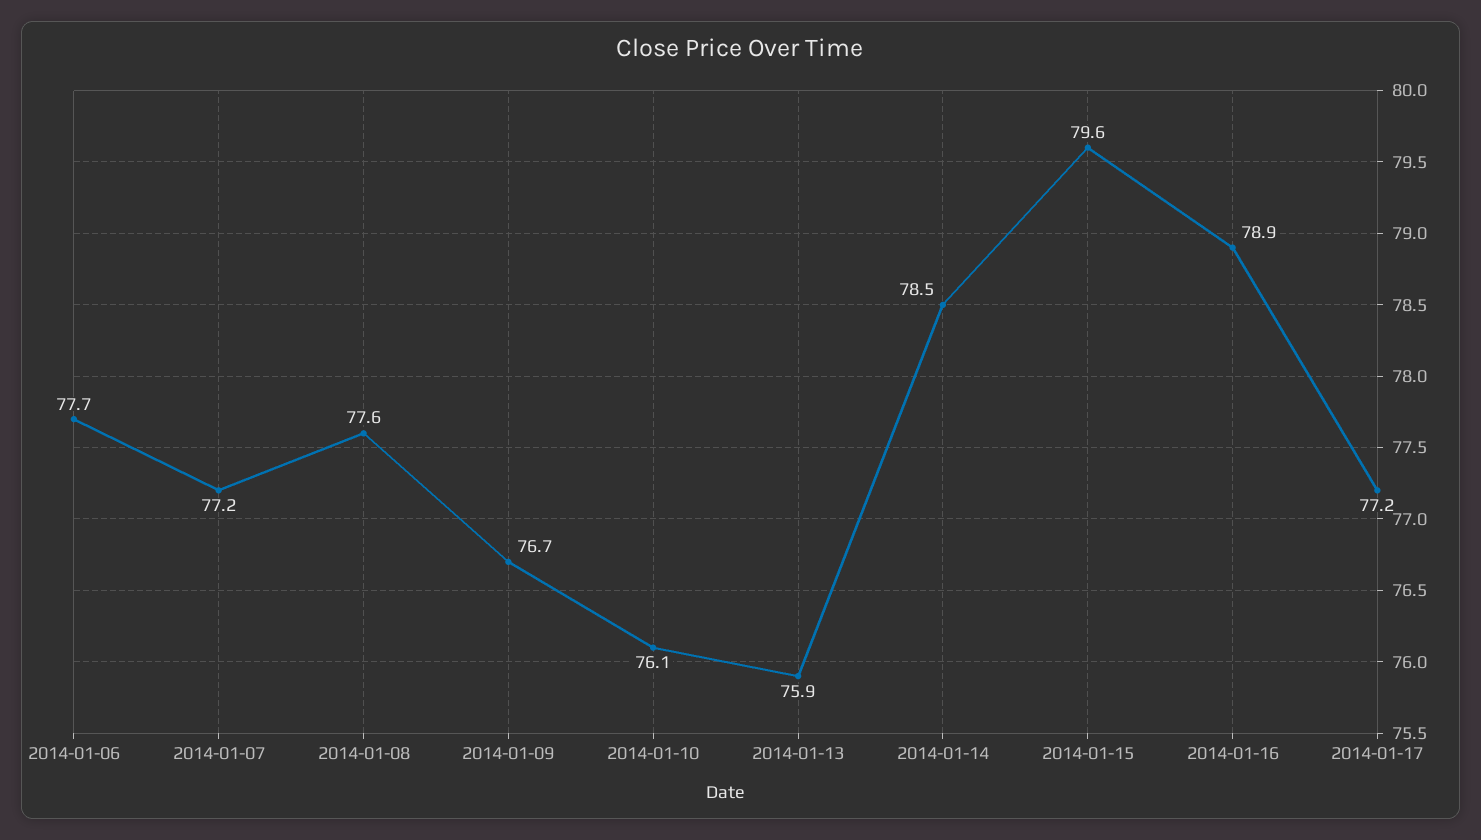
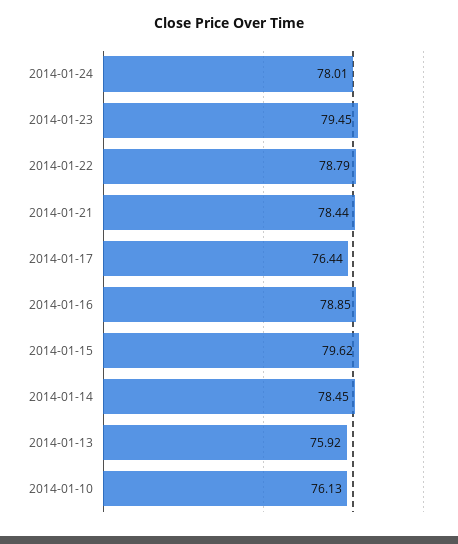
2014-01-06: 77.7 -> none
2014-01-07: 77.2 -> none
2014-01-08: 77.6 -> none
2014-01-09: 76.7 -> none
2014-01-17: 77.2 -> 76.44
2014-01-24: none -> 78.01
2014-01-23: none -> 79.45
2014-01-22: none -> 78.79
2014-01-21: none -> 78.44

